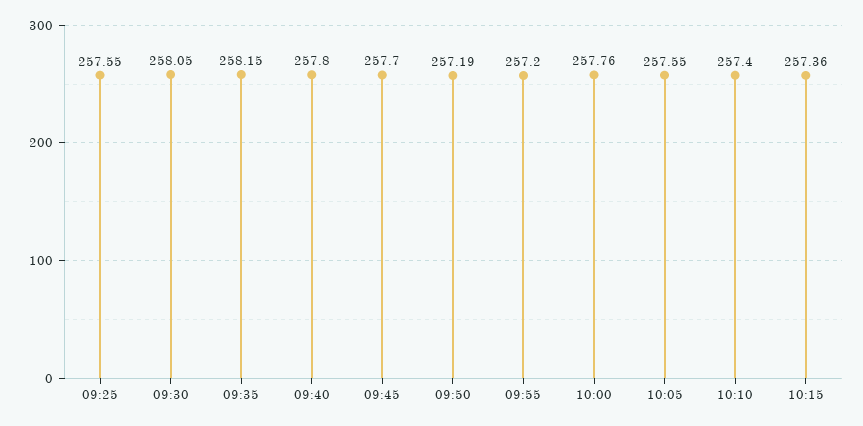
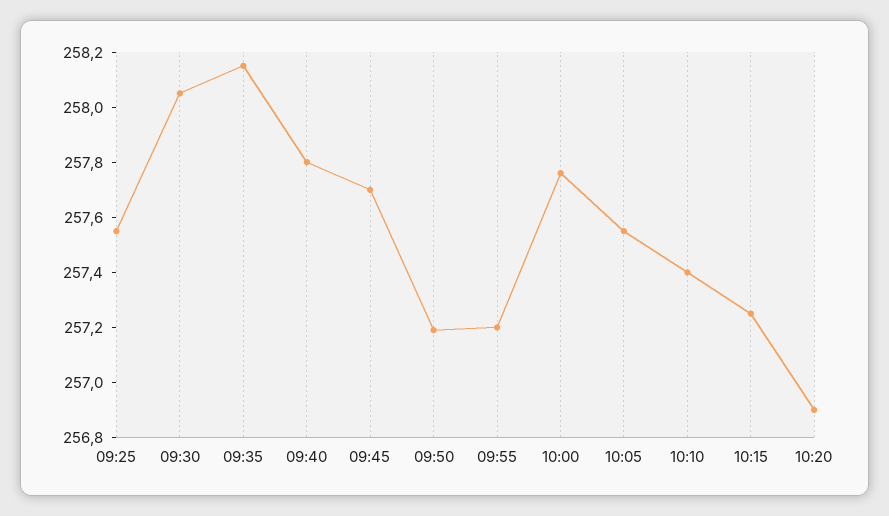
10:15: 257.36 -> 257.25
10:20: none -> 256.9

